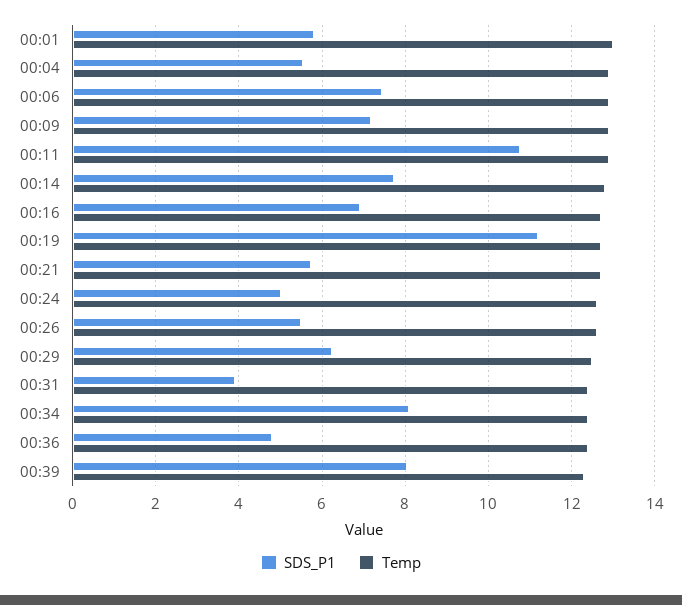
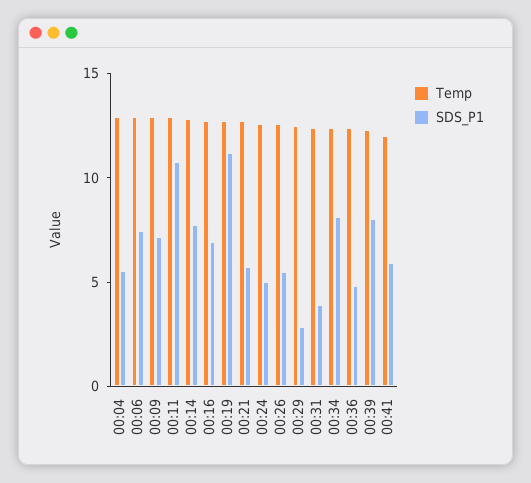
SDS_P1, 00:01: 5.8 -> none
Temp, 00:01: 13 -> none
SDS_P1, 00:29: 6.2 -> 3
Temp, 00:41: none -> 12
SDS_P1, 00:41: none -> 6

